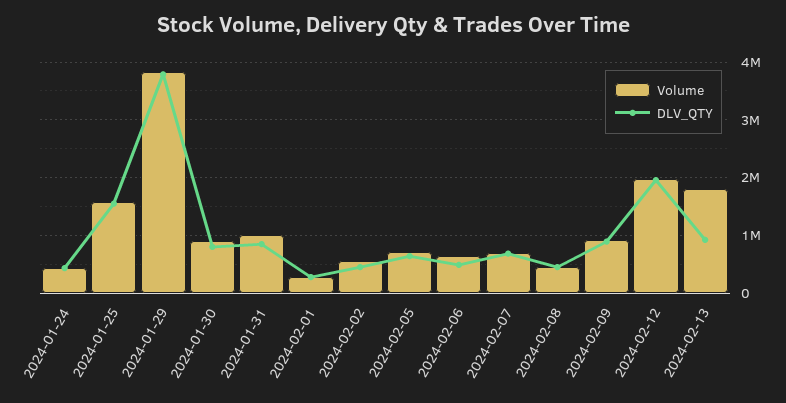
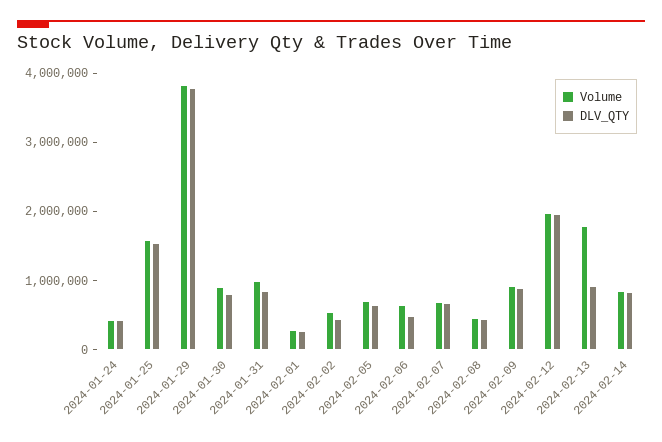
Volume, 2024-02-14: none -> 800000
DLV_QTY, 2024-02-14: none -> 800000

